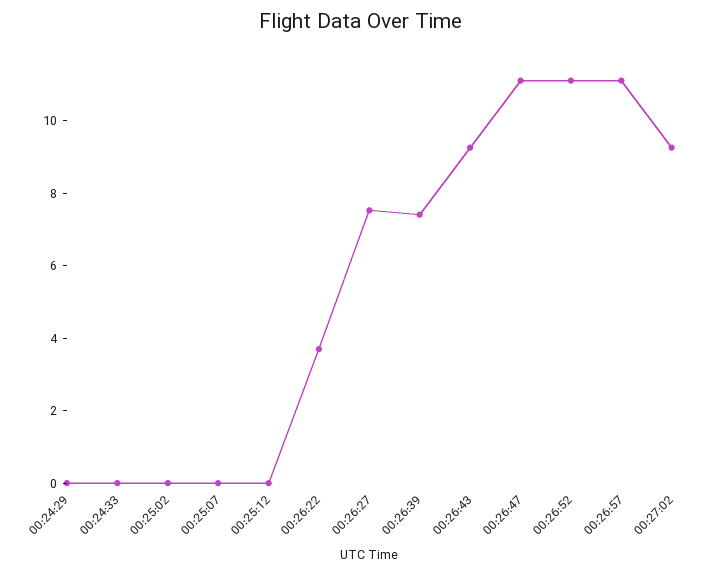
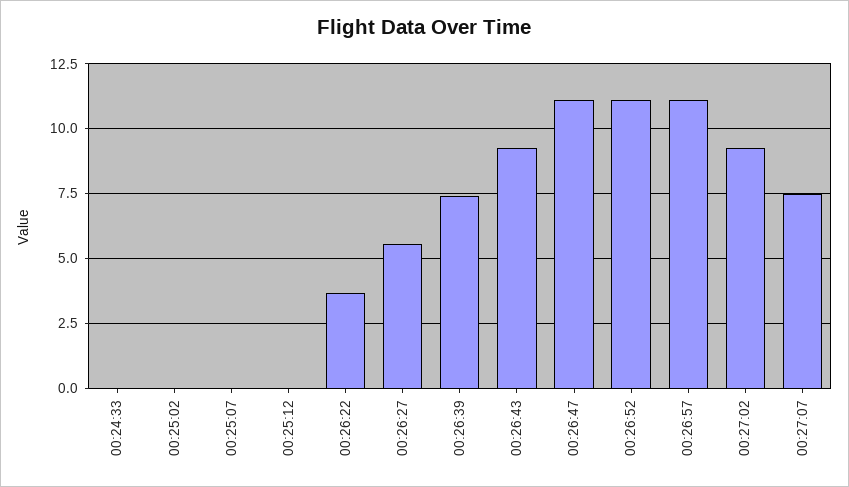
00:24:29: 0 -> none
00:26:27: 7.5 -> 5.5
00:27:07: none -> 7.5

